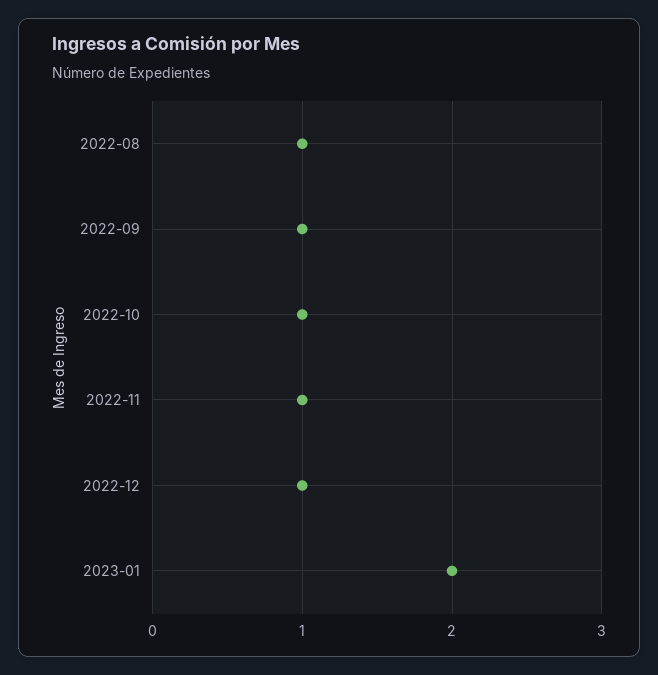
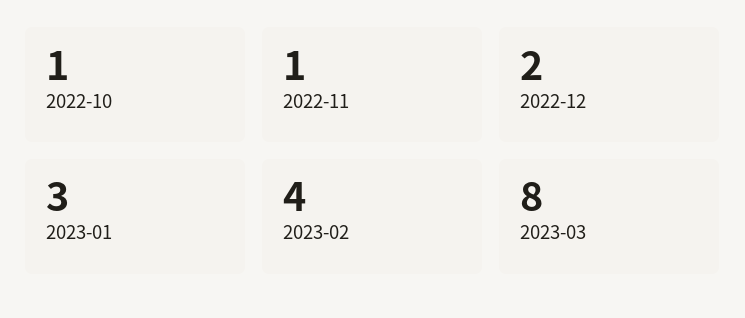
2022-08: 1 -> none
2022-09: 1 -> none
2022-12: 1 -> 2
2023-01: 2 -> 3
2023-02: none -> 4
2023-03: none -> 8

